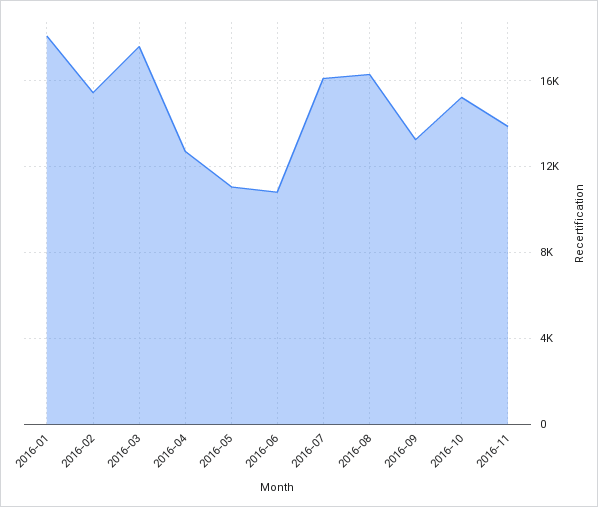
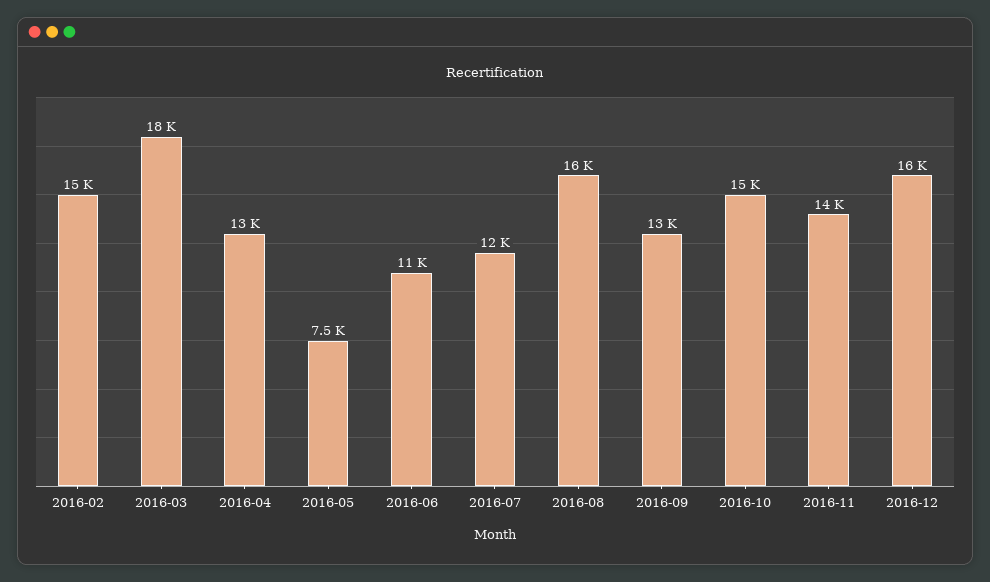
2016-01: 18000 -> none
2016-05: 11000 -> 7500
2016-07: 16000 -> 12000
2016-12: none -> 16000

